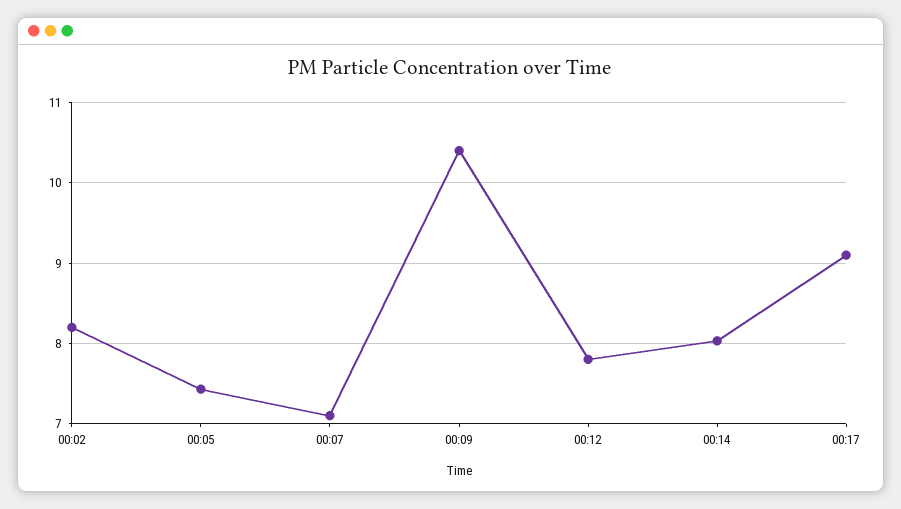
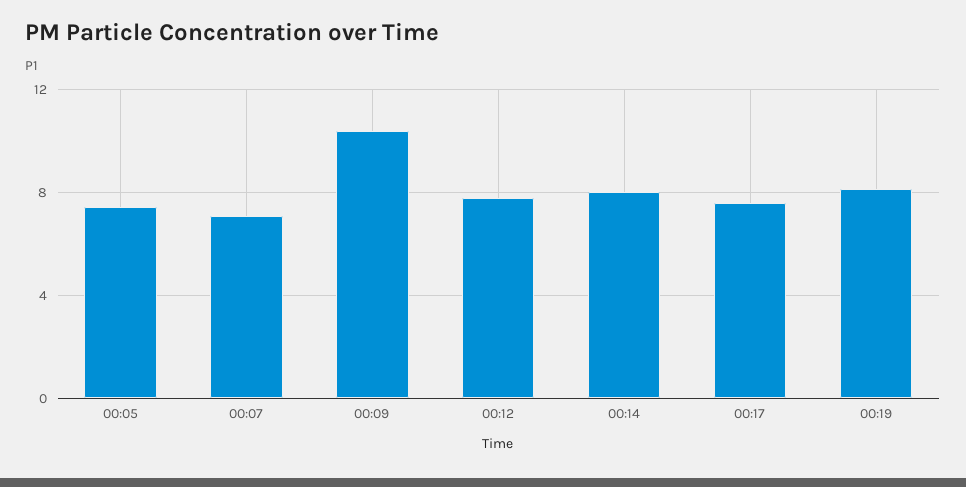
00:02: 8.2 -> none
00:17: 9.1 -> 7.5
00:19: none -> 8

